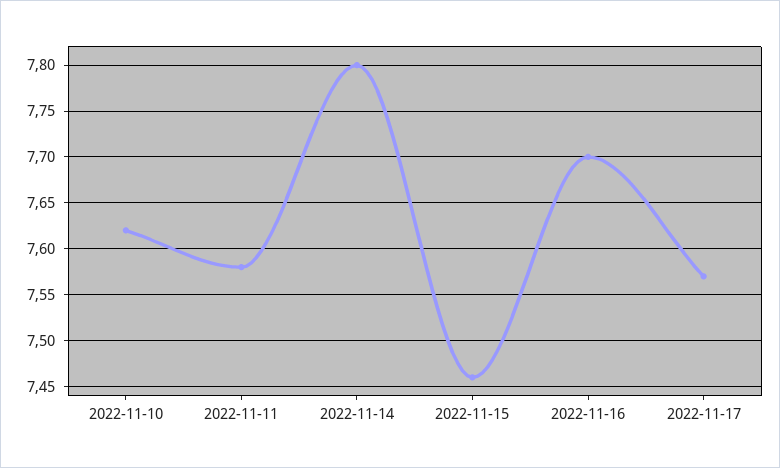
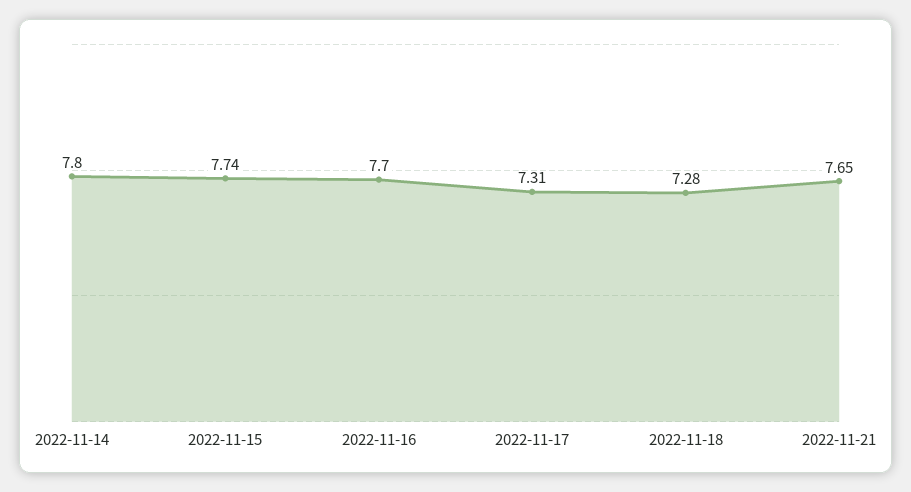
2022-11-10: 7.62 -> none
2022-11-11: 7.58 -> none
2022-11-15: 7.46 -> 7.74
2022-11-17: 7.57 -> 7.31
2022-11-18: none -> 7.28
2022-11-21: none -> 7.65

